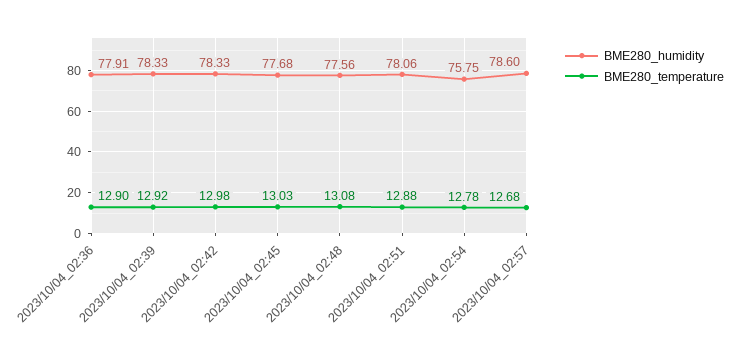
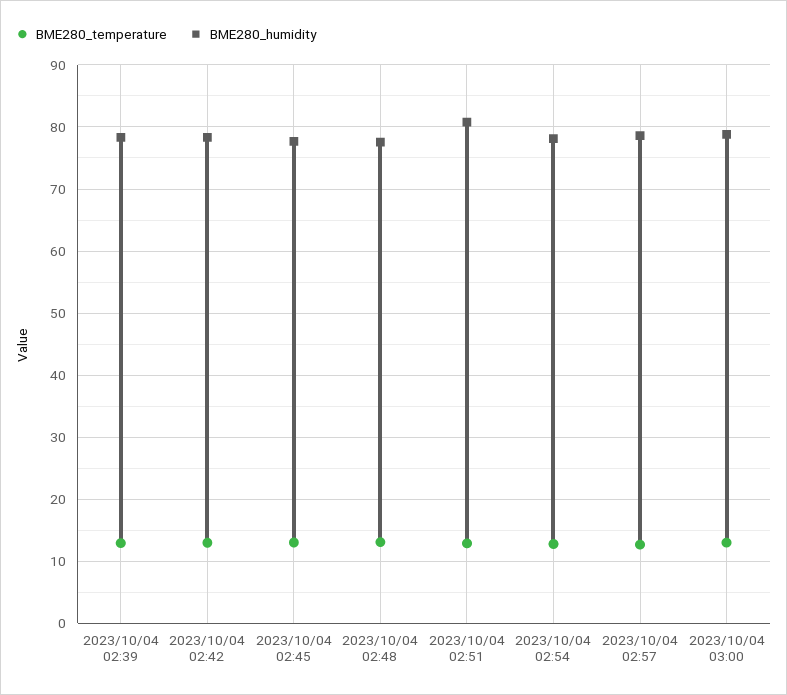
BME280_humidity, 2023/10/04_02:36: 77.91 -> none
BME280_temperature, 2023/10/04_02:36: 12.9 -> none
BME280_humidity, 2023/10/04_02:51: 78.06 -> 81
BME280_humidity, 2023/10/04_02:54: 75.75 -> 78
BME280_temperature, 2023/10/04 03:00: none -> 13
BME280_humidity, 2023/10/04 03:00: none -> 79

